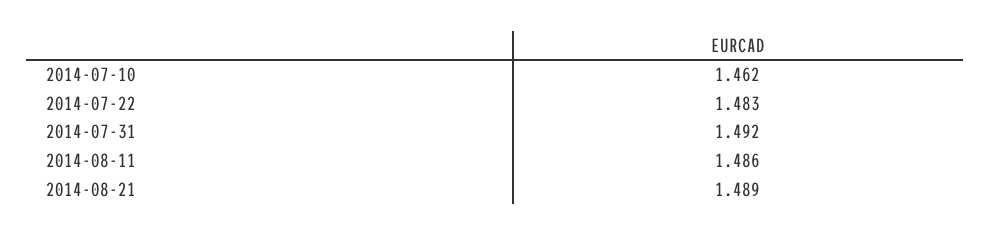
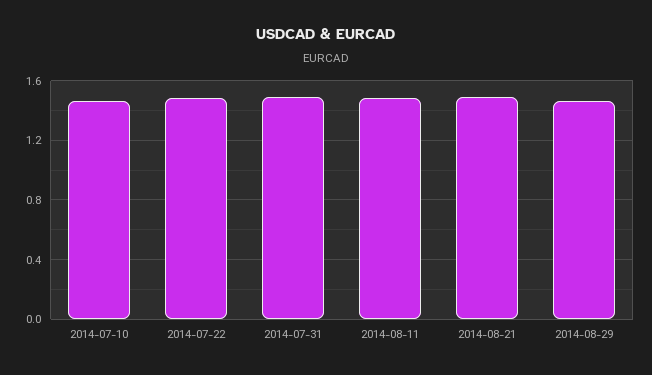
2014-08-29: none -> 1.45

